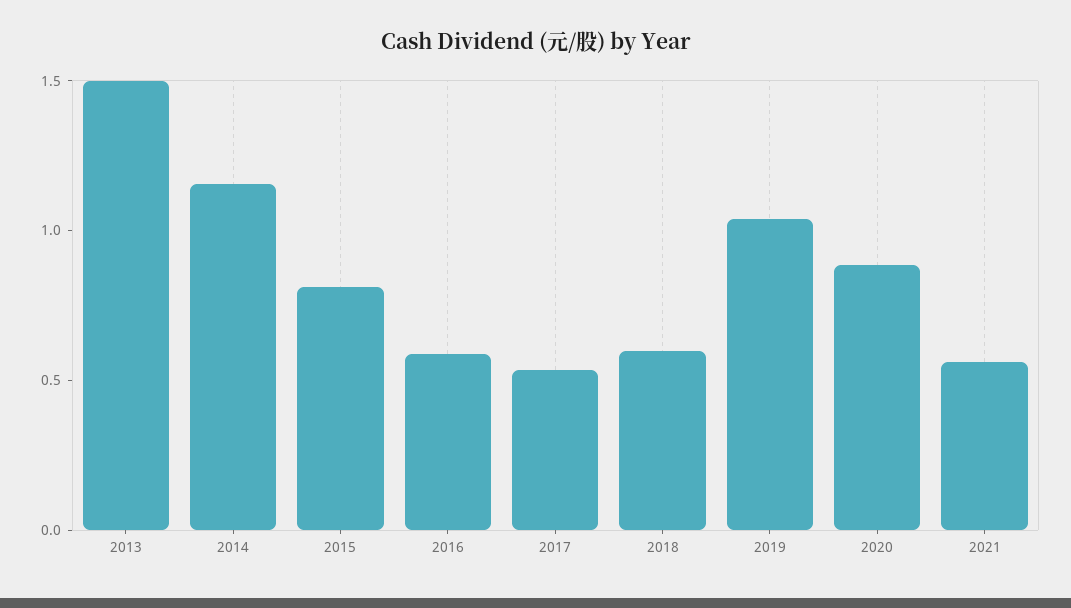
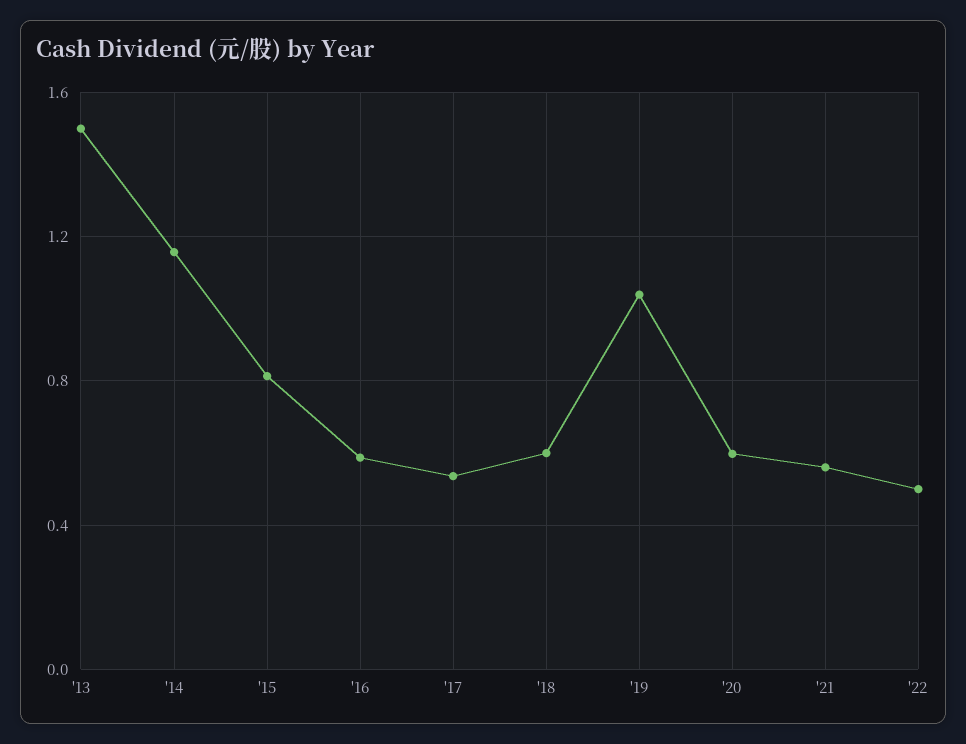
2020: 0.9 -> 0.6
'22: none -> 0.5

